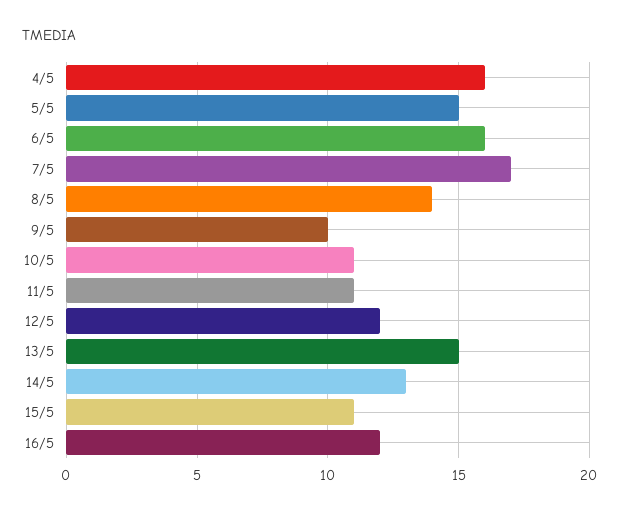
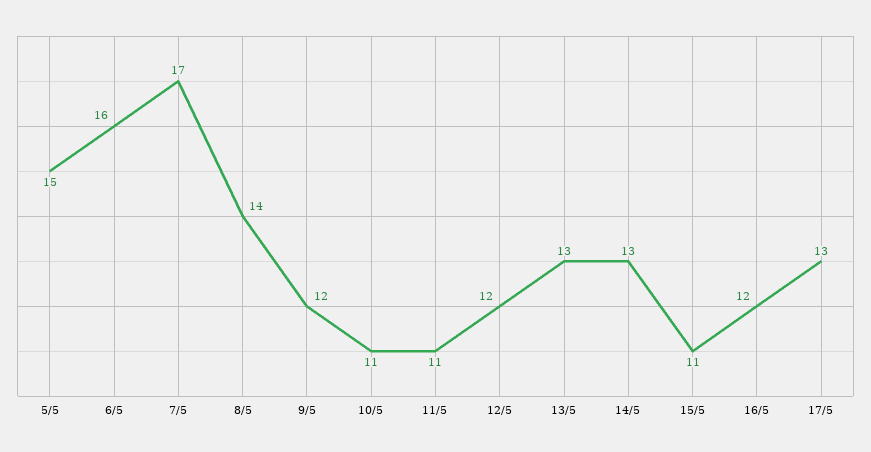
4/5: 16 -> none
9/5: 10 -> 12
13/5: 15 -> 13
17/5: none -> 13

